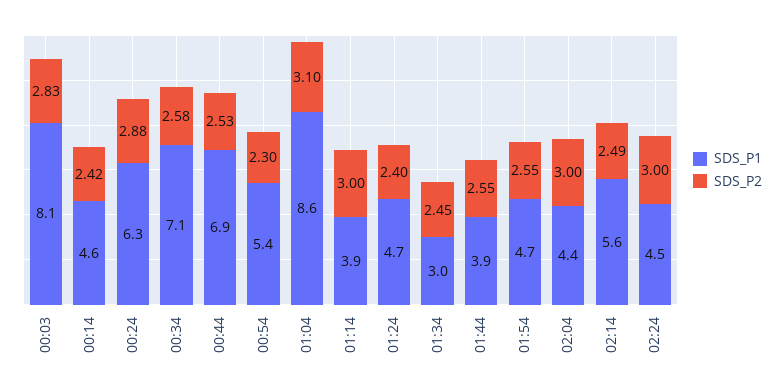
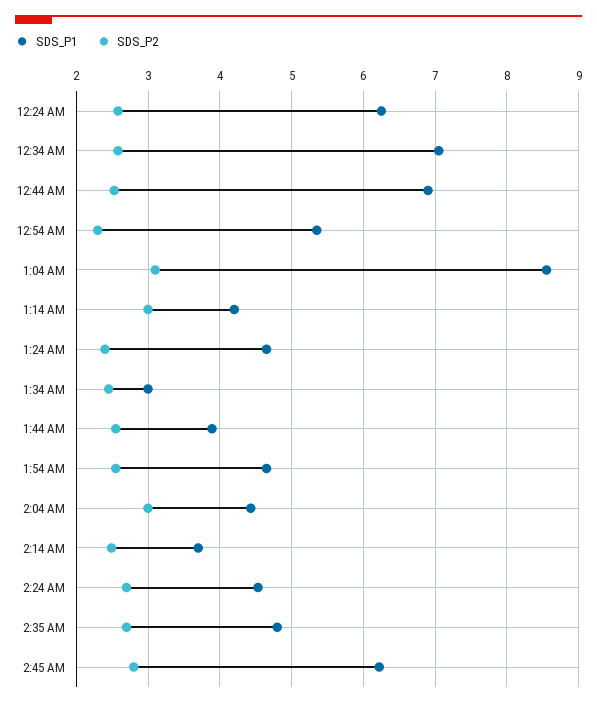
SDS_P1, 00:03: 8.1 -> none
SDS_P2, 00:03: 2.83 -> none
SDS_P1, 00:14: 4.6 -> none
SDS_P2, 00:14: 2.42 -> none
SDS_P2, 00:24: 2.88 -> 2.6
SDS_P1, 01:14: 3.9 -> 4.2
SDS_P1, 02:14: 5.6 -> 3.7
SDS_P2, 02:24: 3 -> 2.7
SDS_P1, 2:35 AM: none -> 4.8
SDS_P2, 2:35 AM: none -> 2.7
SDS_P1, 2:45 AM: none -> 6.2
SDS_P2, 2:45 AM: none -> 2.8

